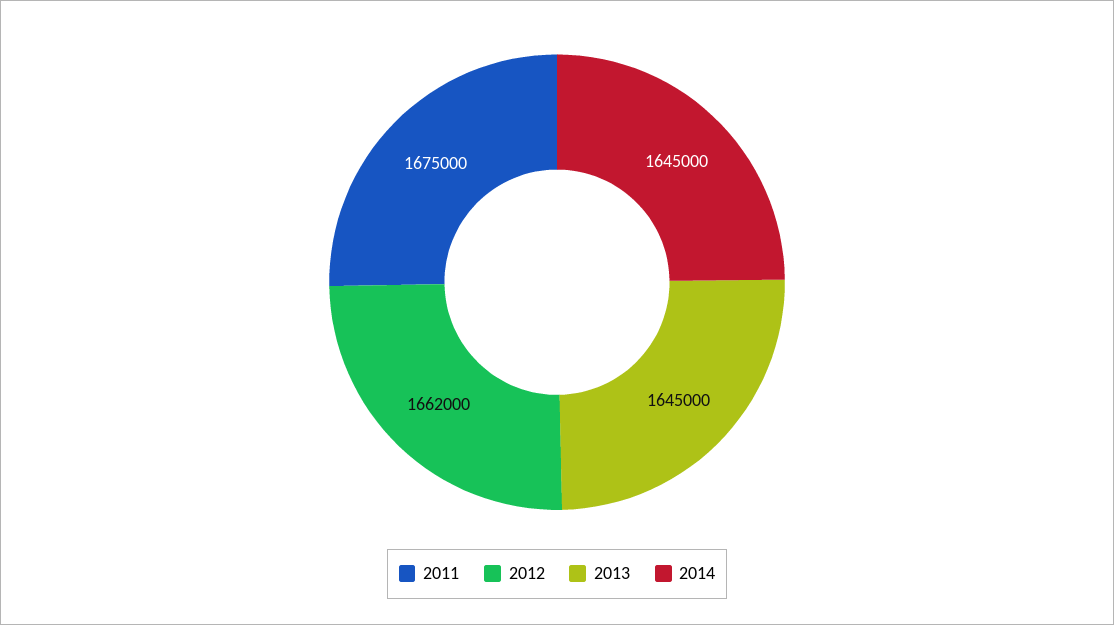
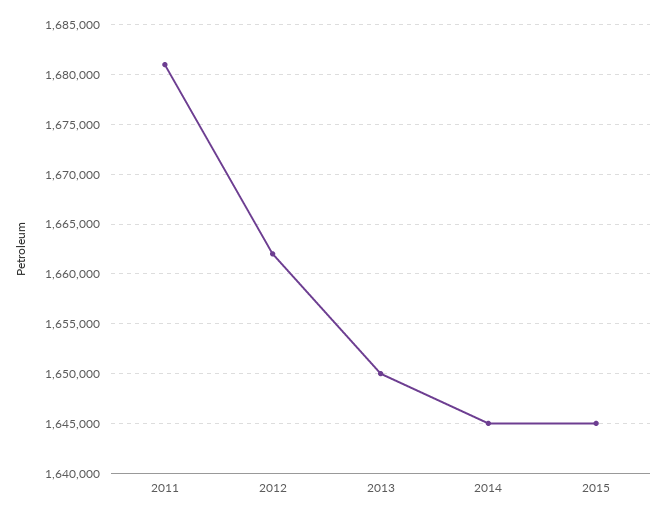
2011: 1675000 -> 1681000
2013: 1645000 -> 1650000
2015: none -> 1645000

